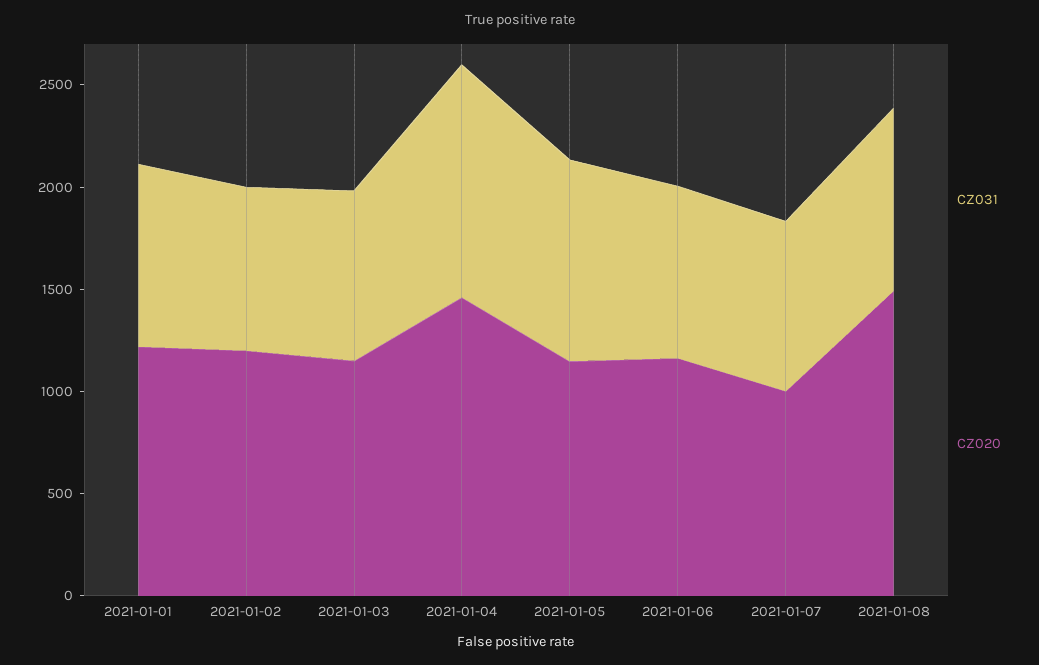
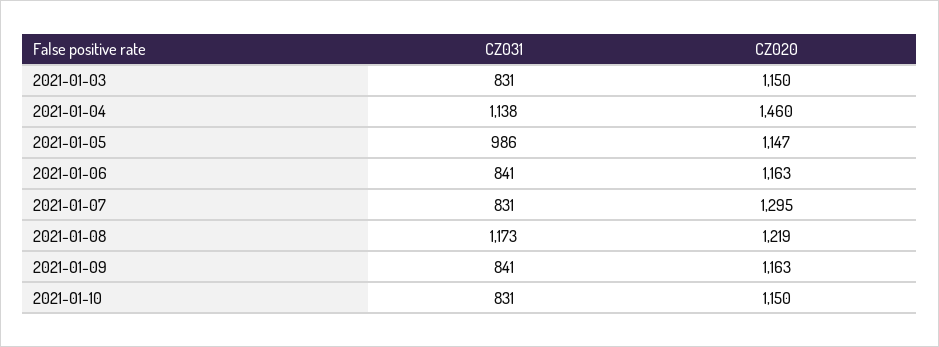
CZ031, 2021-01-01: 900 -> none
CZ020, 2021-01-01: 1200 -> none
CZ031, 2021-01-02: 800 -> none
CZ020, 2021-01-02: 1200 -> none
CZ020, 2021-01-07: 1000 -> 1295
CZ031, 2021-01-08: 900 -> 1173
CZ020, 2021-01-08: 1500 -> 1219
CZ031, 2021-01-09: none -> 841
CZ020, 2021-01-09: none -> 1163
CZ031, 2021-01-10: none -> 831
CZ020, 2021-01-10: none -> 1150

